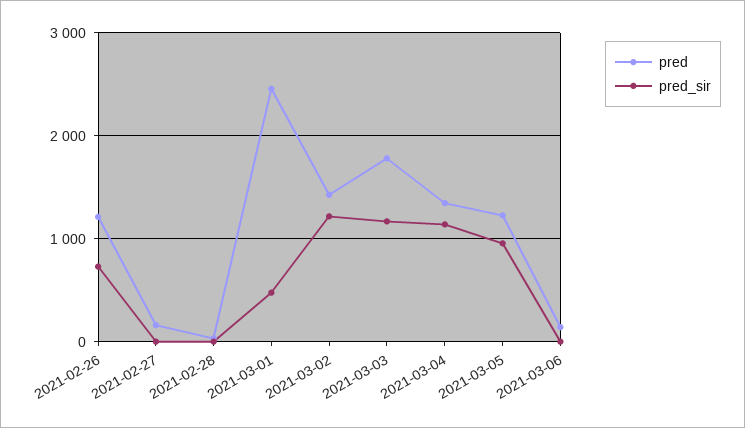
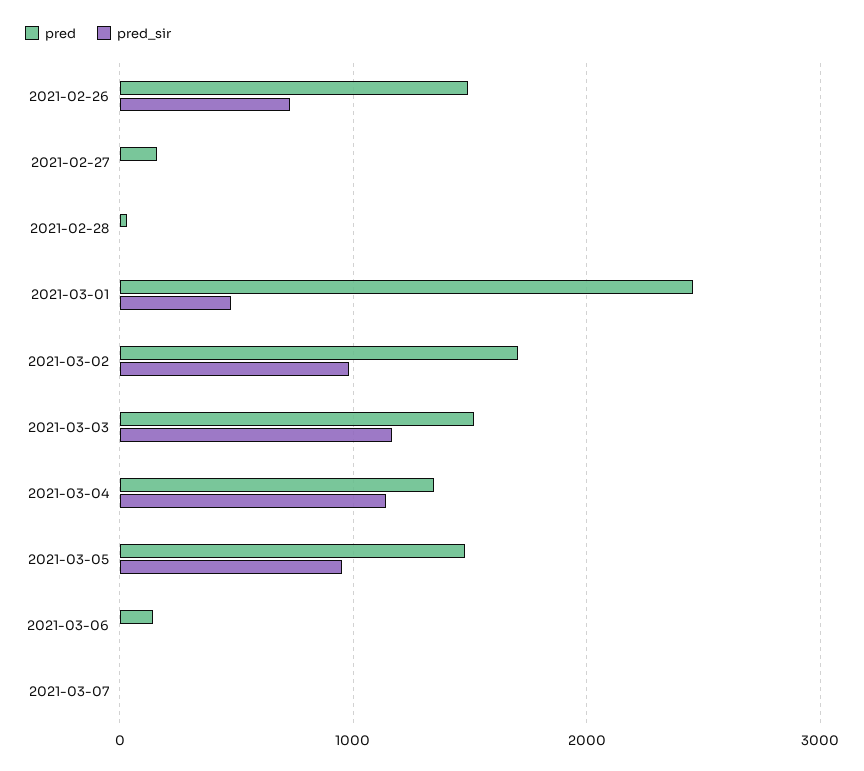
pred, 2021-02-26: 1200 -> 1500
pred, 2021-03-02: 1400 -> 1700
pred_sir, 2021-03-02: 1200 -> 1000
pred, 2021-03-03: 1800 -> 1500
pred, 2021-03-05: 1200 -> 1500
pred, 2021-03-07: none -> 0
pred_sir, 2021-03-07: none -> 0

